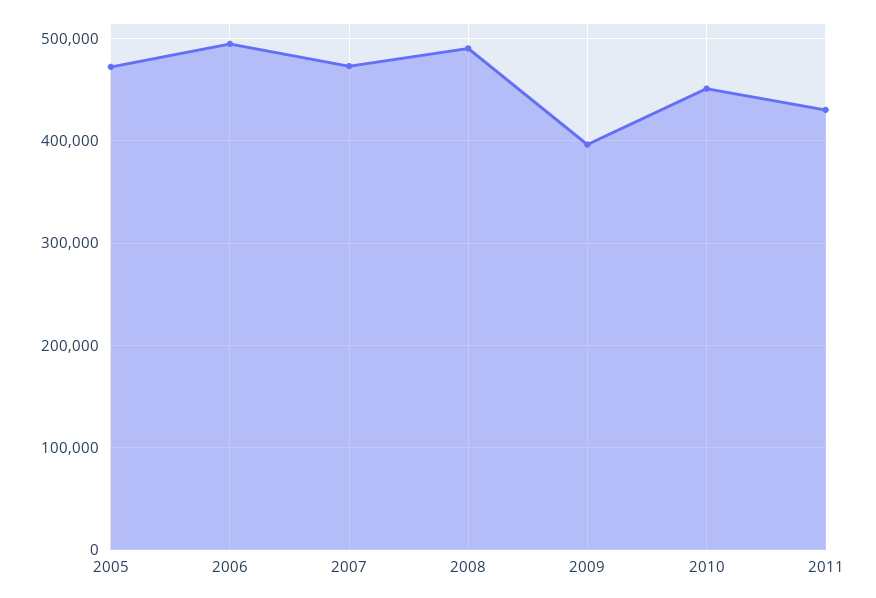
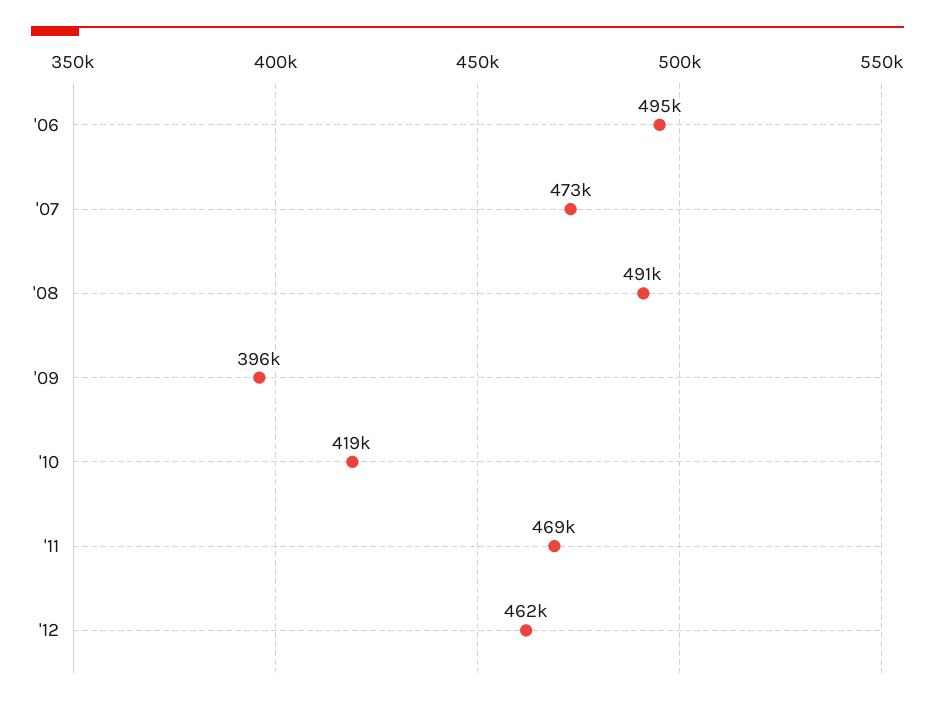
2005: 470000 -> none
2010: 450000 -> 419000
2011: 430000 -> 469000
'12: none -> 462000

